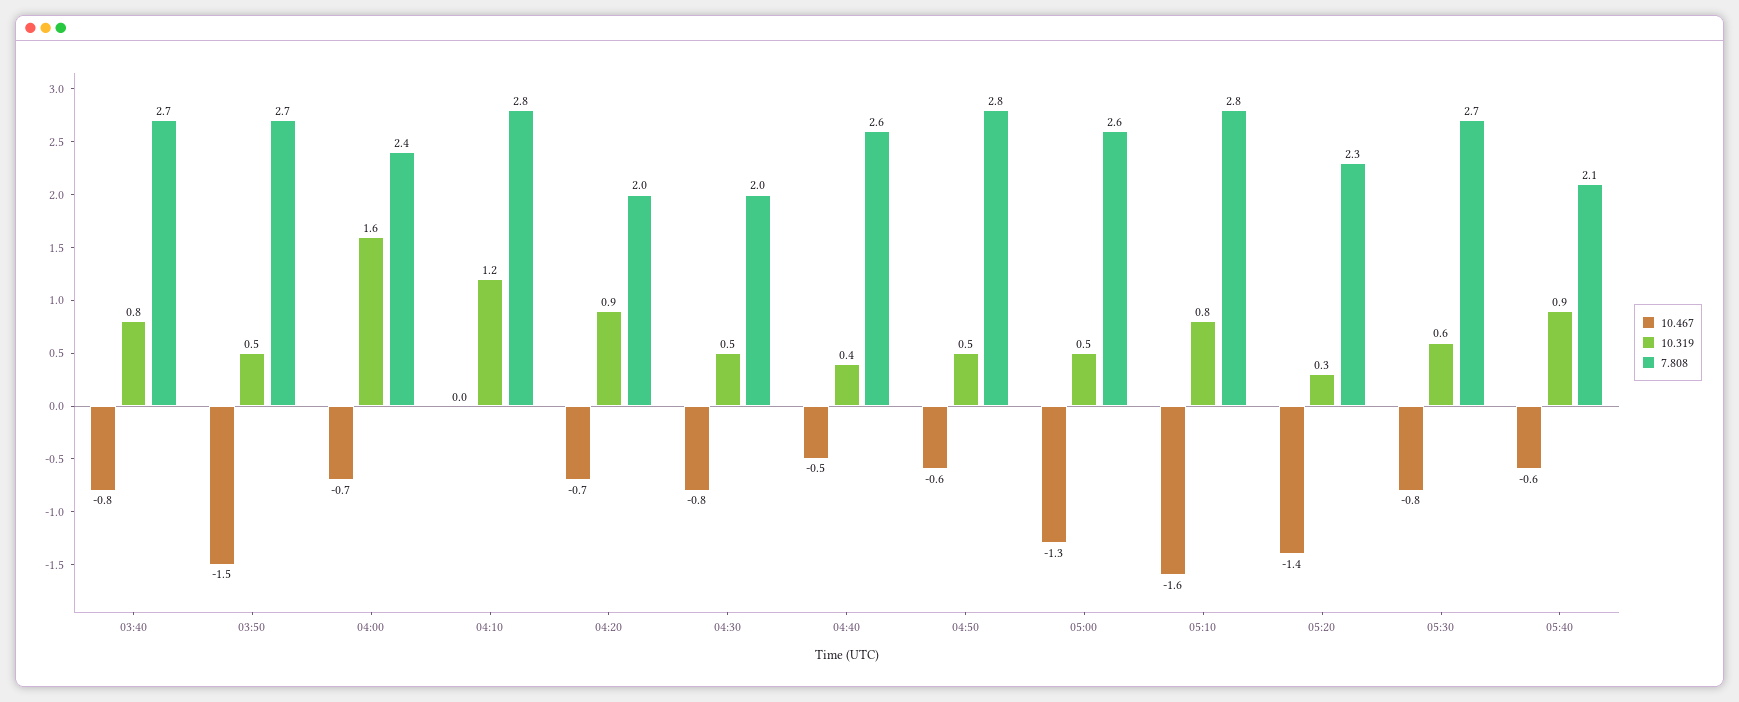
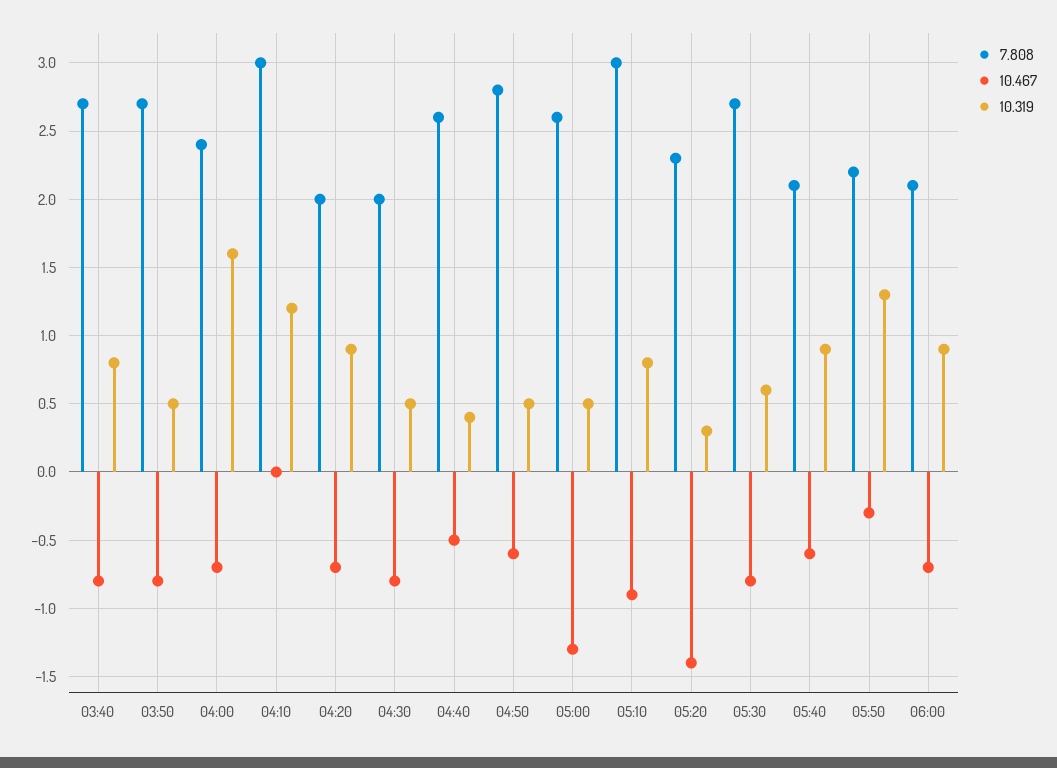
10.467, 03:50: -1.5 -> -0.8
7.808, 04:10: 2.8 -> 3
10.467, 05:10: -1.6 -> -0.9
7.808, 05:10: 2.8 -> 3
7.808, 05:50: none -> 2.2
10.467, 05:50: none -> -0.3
10.319, 05:50: none -> 1.3
7.808, 06:00: none -> 2.1
10.467, 06:00: none -> -0.7
10.319, 06:00: none -> 0.9

